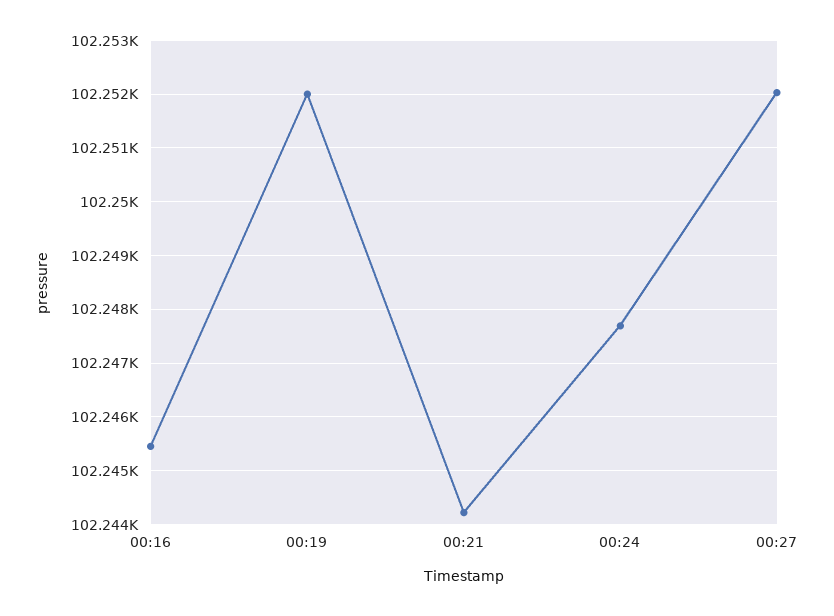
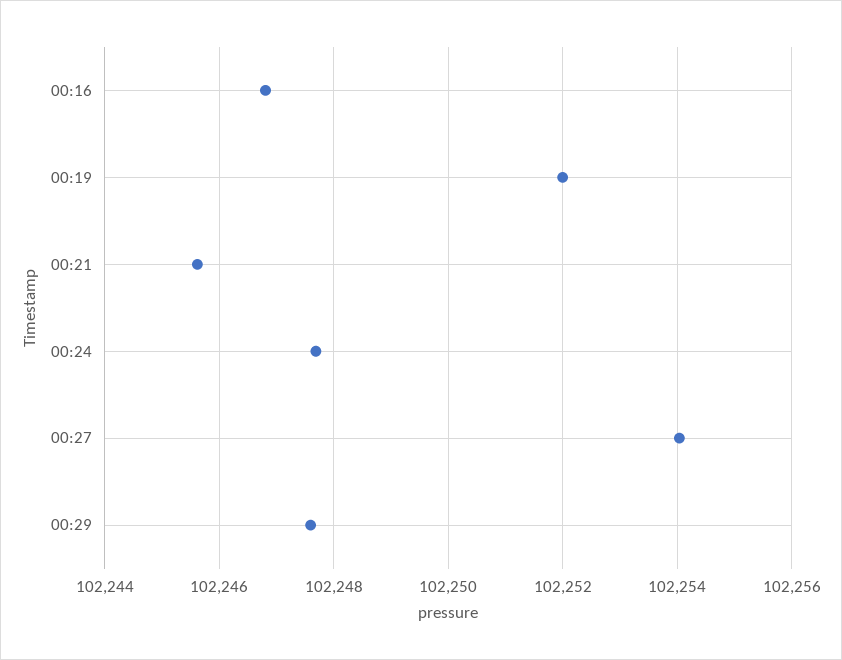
00:16: 102245.4 -> 102246.8
00:21: 102244.2 -> 102245.6
00:27: 102252 -> 102254
00:29: none -> 102247.6

